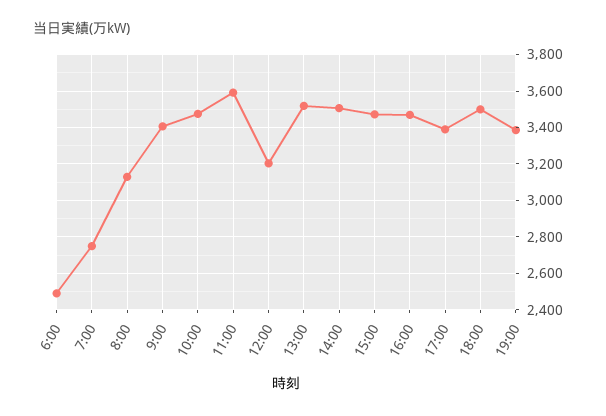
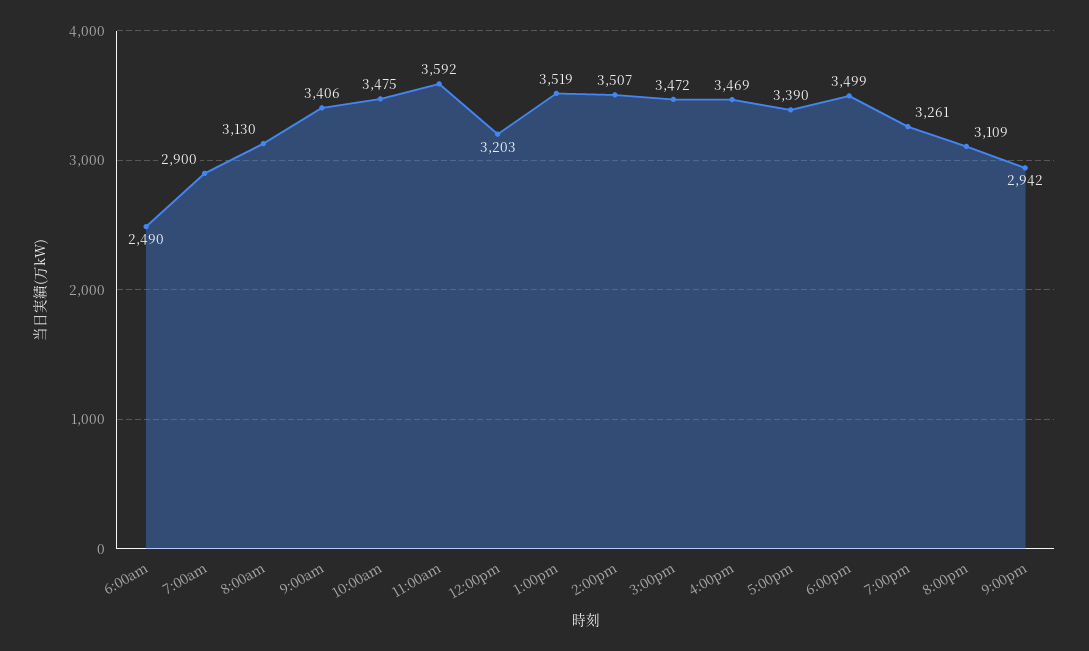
7:00: 2750 -> 2900
19:00: 3400 -> 3261
8:00pm: none -> 3109
9:00pm: none -> 2942

